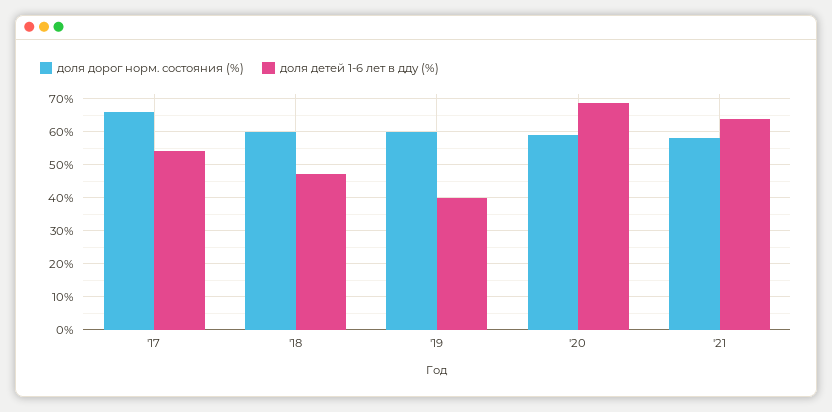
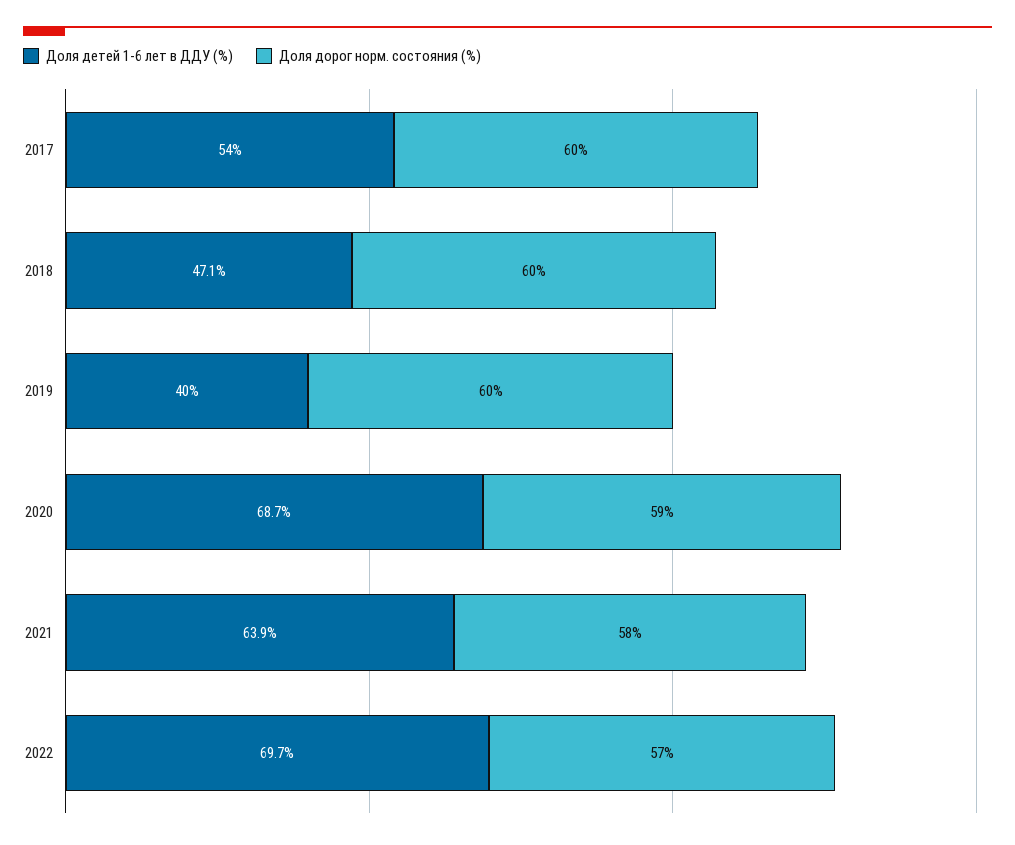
доля дорог норм. состояния (%), '17: 66 -> 60
доля детей 1-6 лет в дду (%), 2022: none -> 69.7
доля дорог норм. состояния (%), 2022: none -> 57

